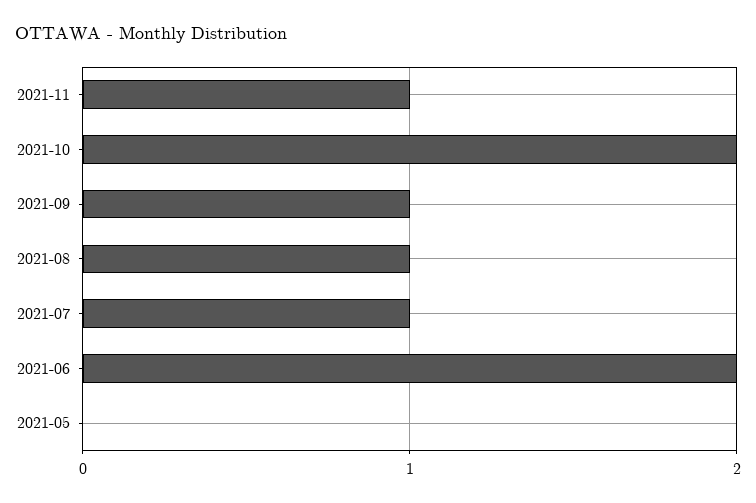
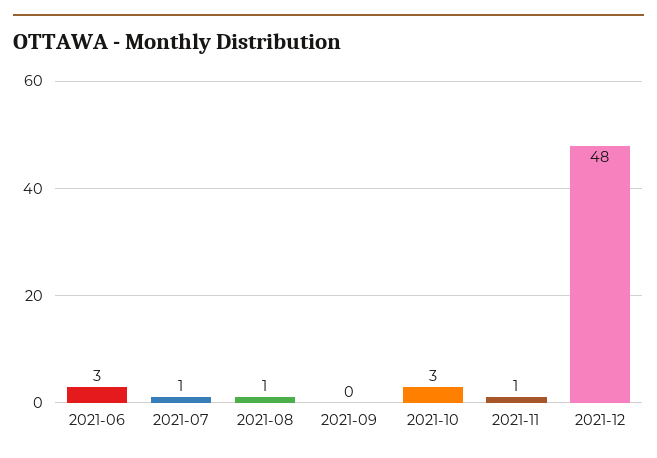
2021-10: 2 -> 3
2021-09: 1 -> 0
2021-06: 2 -> 3
2021-05: 0 -> none
2021-12: none -> 48

